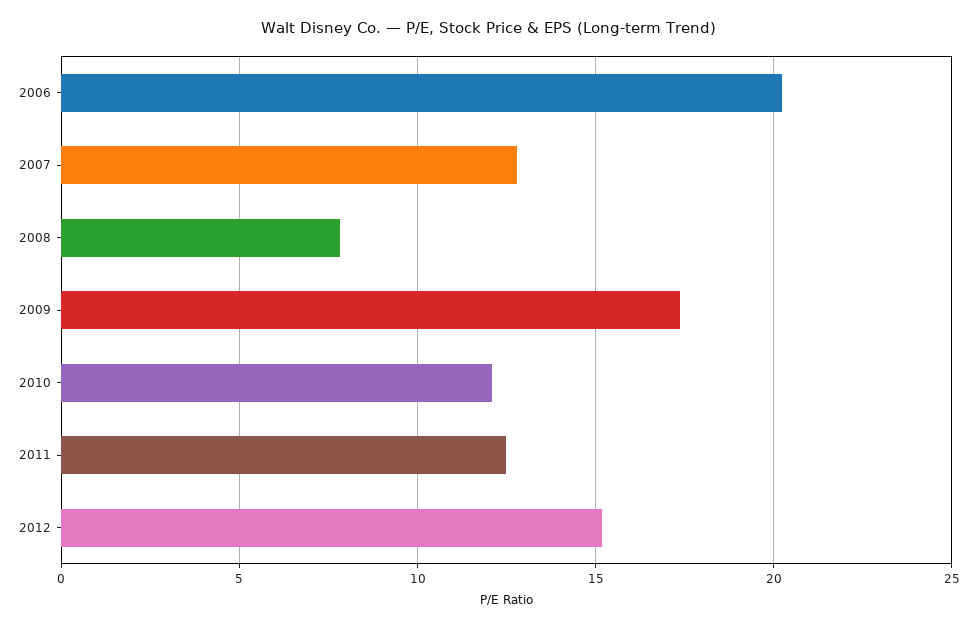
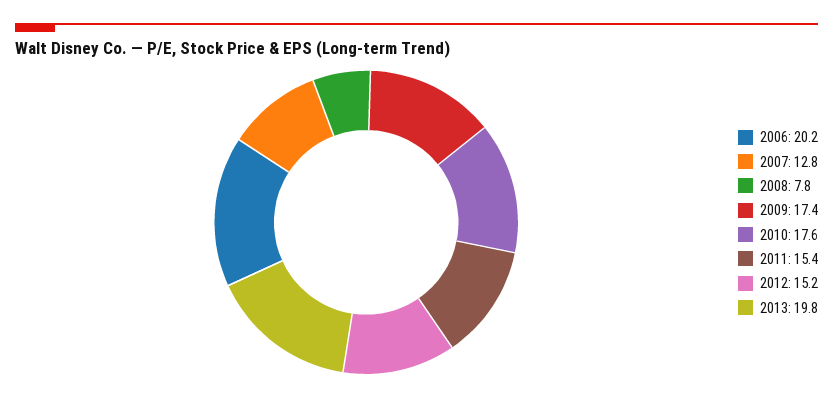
2010: 12 -> 17.6
2011: 12.5 -> 15.4
2013: none -> 19.8

